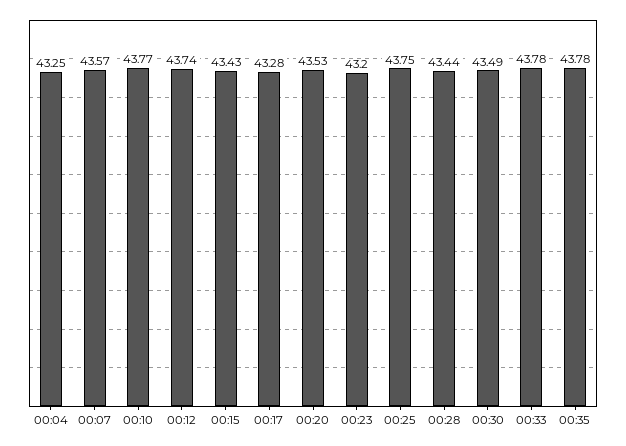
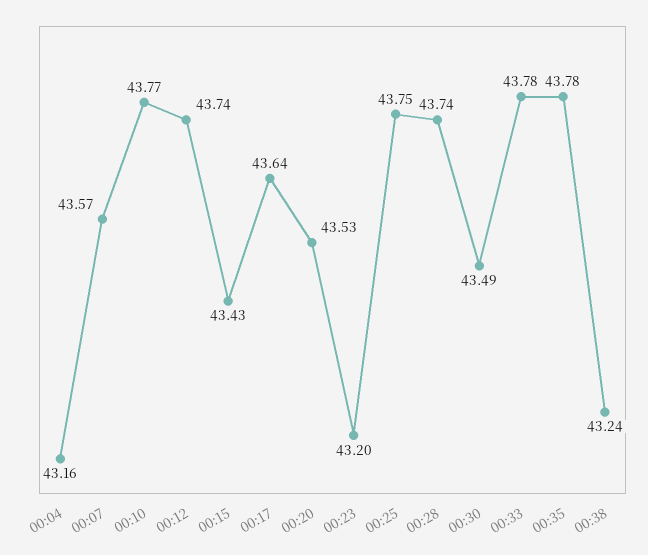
00:04: 43.25 -> 43.16
00:17: 43.28 -> 43.64
00:28: 43.44 -> 43.74
00:38: none -> 43.24

